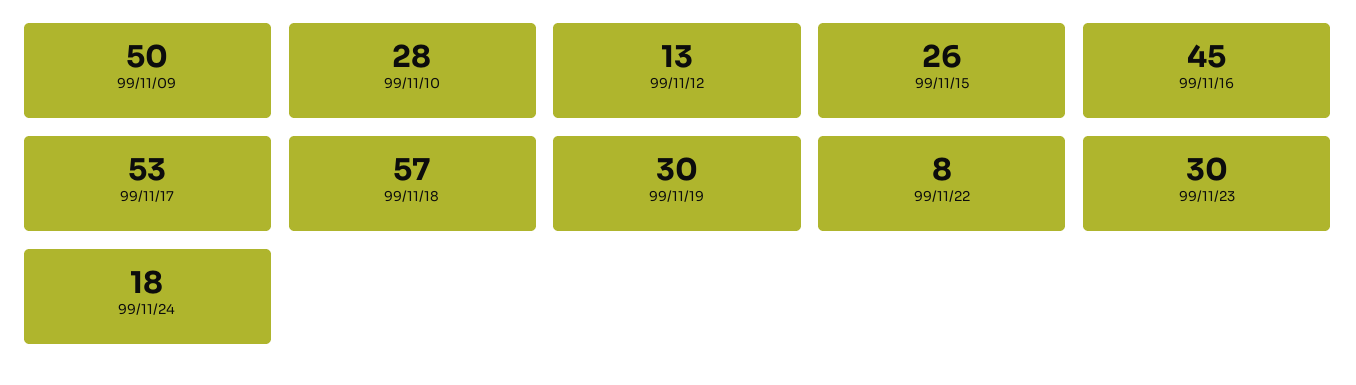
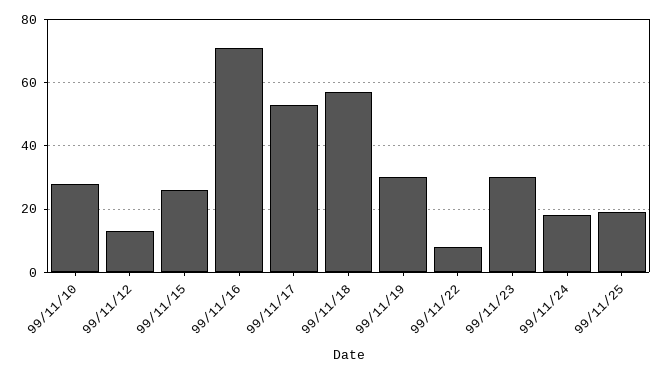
99/11/09: 50 -> none
99/11/16: 45 -> 70
99/11/25: none -> 20

